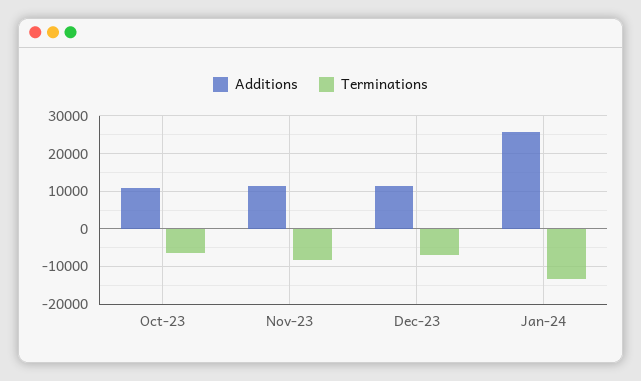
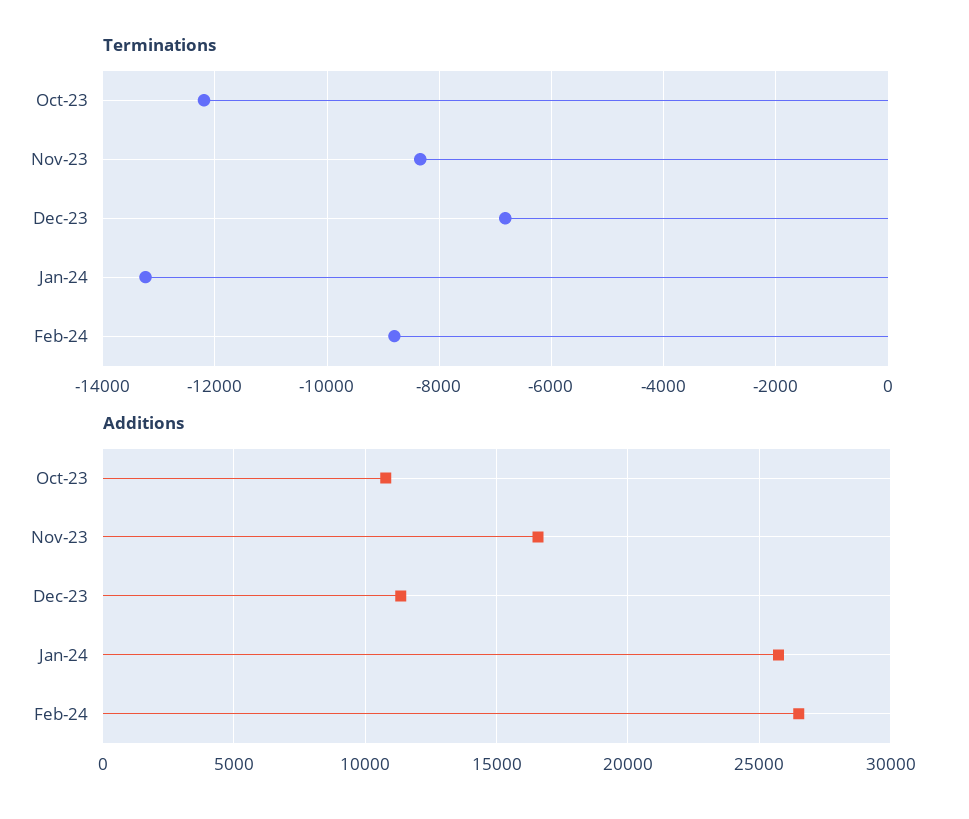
Terminations, Oct-23: -6000 -> -12200
Additions, Nov-23: 12000 -> 16500
Terminations, Feb-24: none -> -8800
Additions, Feb-24: none -> 26500

